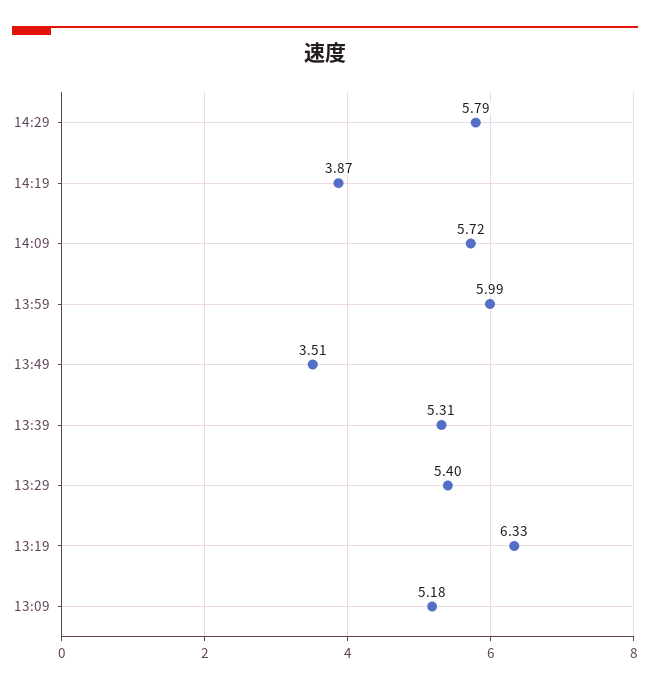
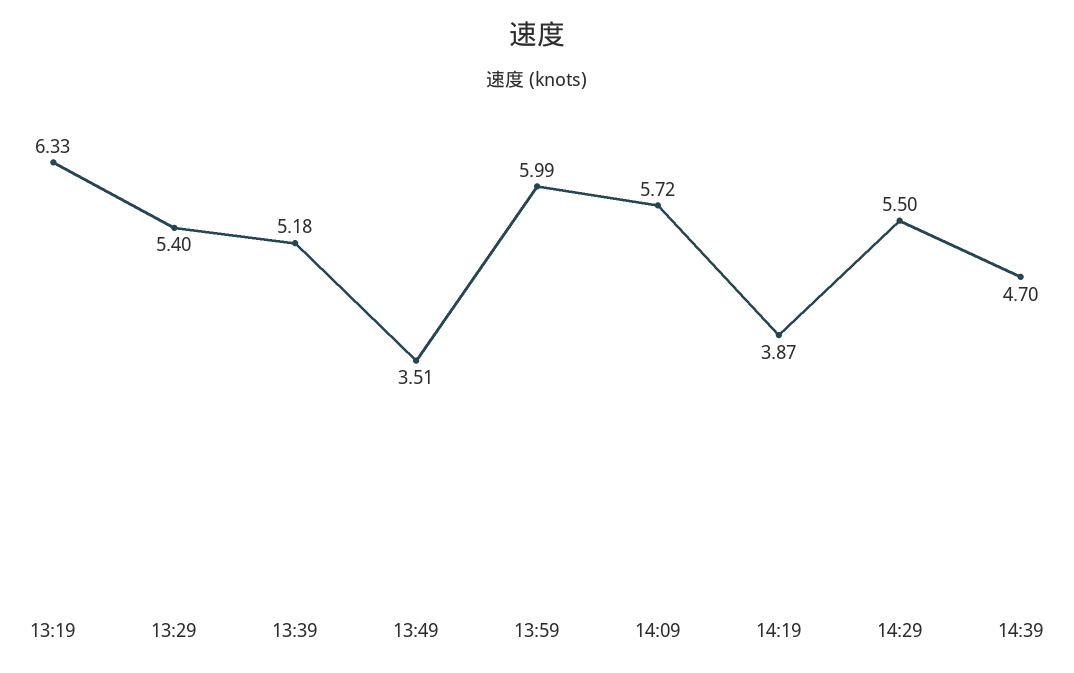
14:29: 5.79 -> 5.5
13:39: 5.31 -> 5.18
13:09: 5.18 -> none
14:39: none -> 4.7

